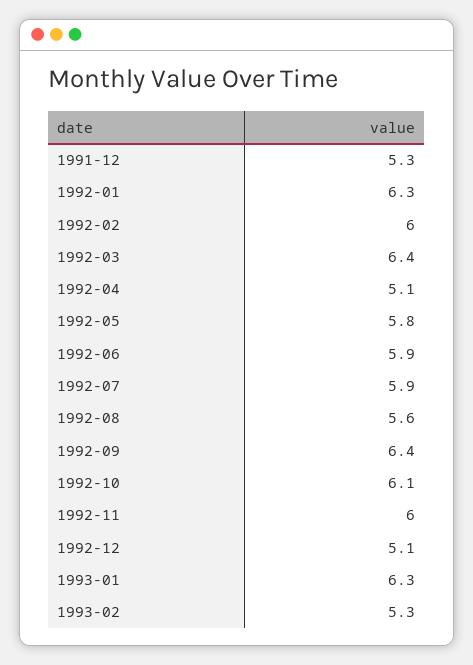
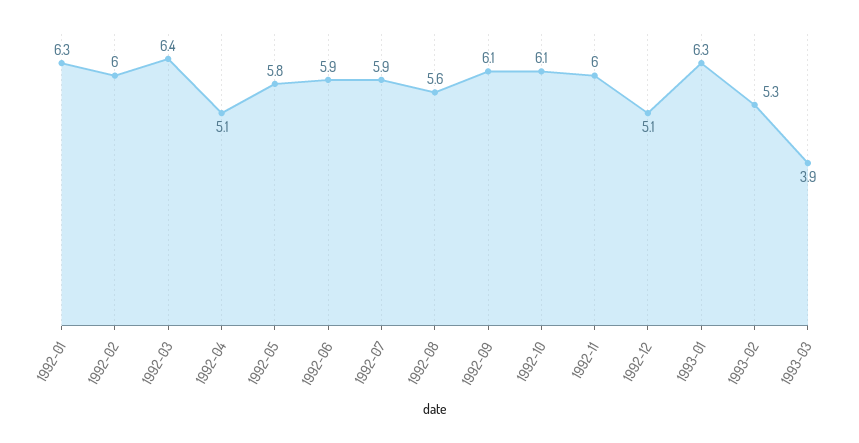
1991-12: 5.3 -> none
1992-09: 6.4 -> 6.1
1993-03: none -> 3.9

